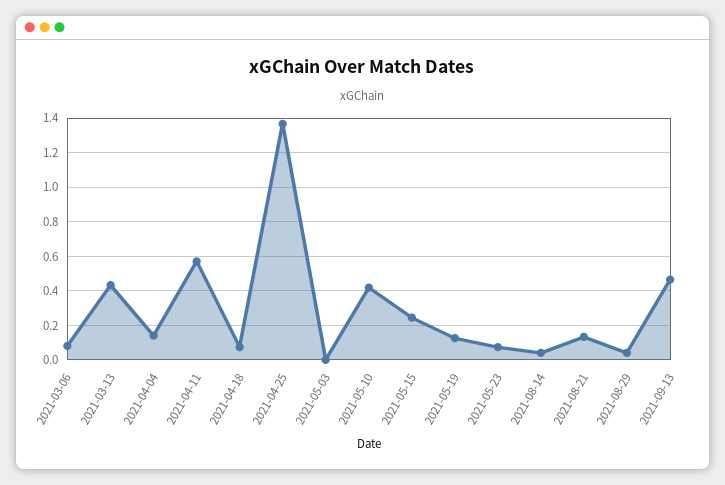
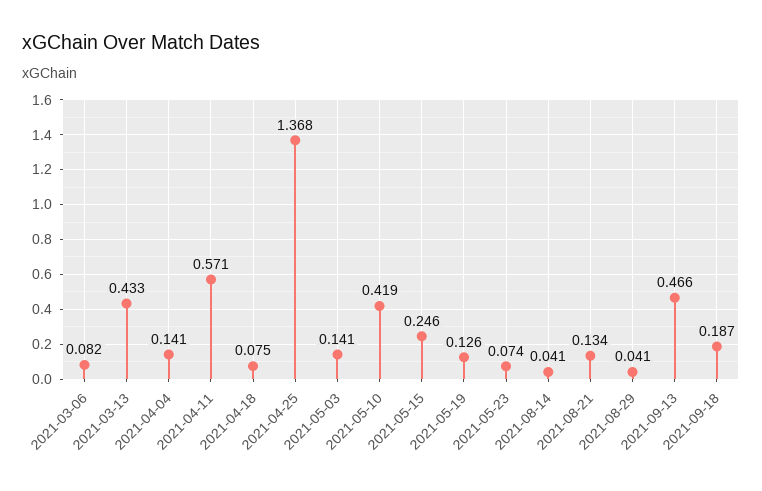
2021-05-03: 0 -> 0.141
2021-09-18: none -> 0.187

